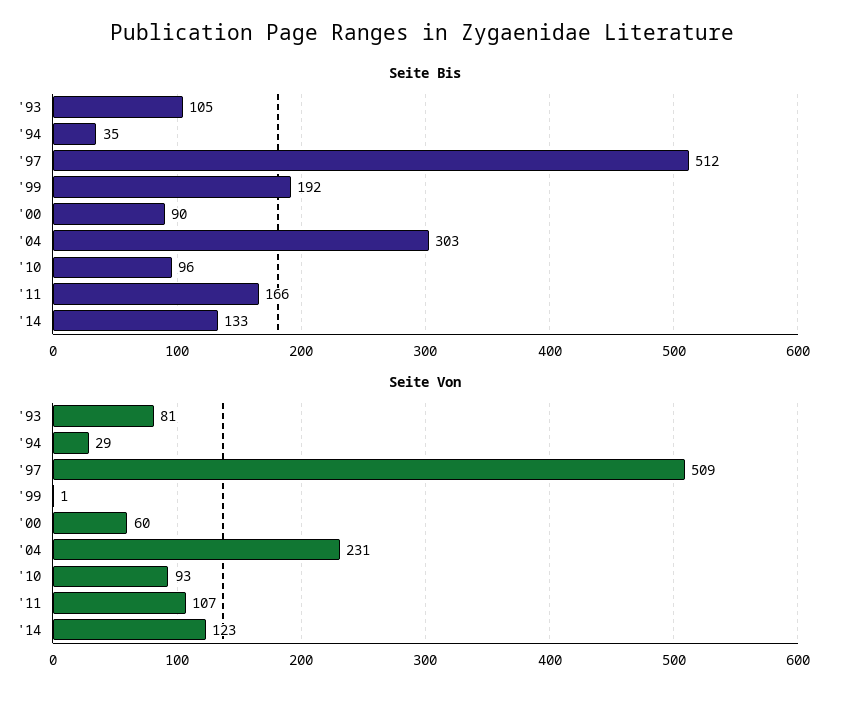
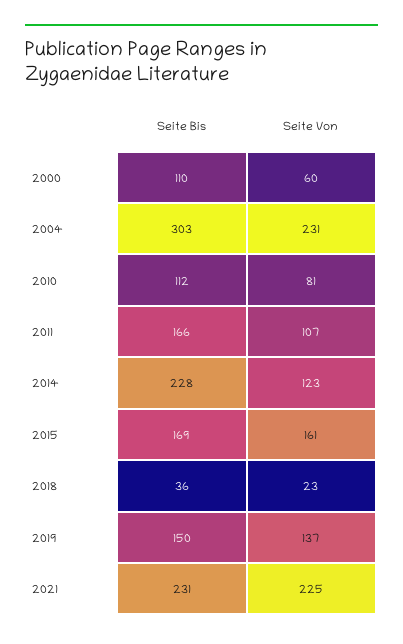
Seite Bis, '93: 105 -> none
Seite Bis, '94: 35 -> none
Seite Bis, '97: 512 -> none
Seite Bis, '99: 192 -> none
Seite Bis, '00: 90 -> 110
Seite Bis, '10: 96 -> 112
Seite Bis, '14: 133 -> 228
Seite Von, '93: 81 -> none
Seite Von, '94: 29 -> none
Seite Von, '97: 509 -> none
Seite Von, '99: 1 -> none
Seite Von, '10: 93 -> 81
Seite Bis, 2015: none -> 169
Seite Von, 2015: none -> 161
Seite Bis, 2018: none -> 36
Seite Von, 2018: none -> 23
Seite Bis, 2019: none -> 150
Seite Von, 2019: none -> 137
Seite Bis, 2021: none -> 231
Seite Von, 2021: none -> 225

